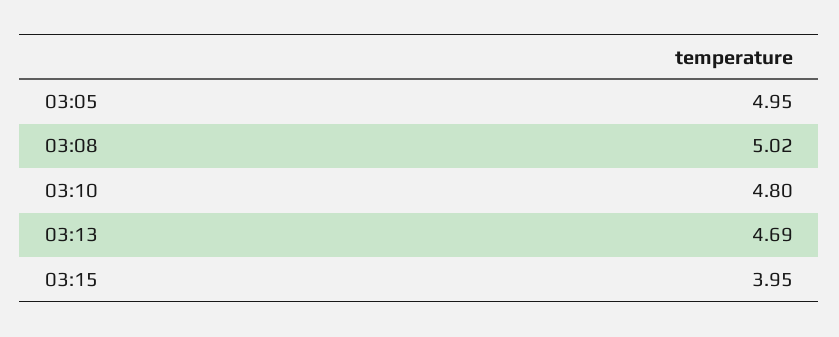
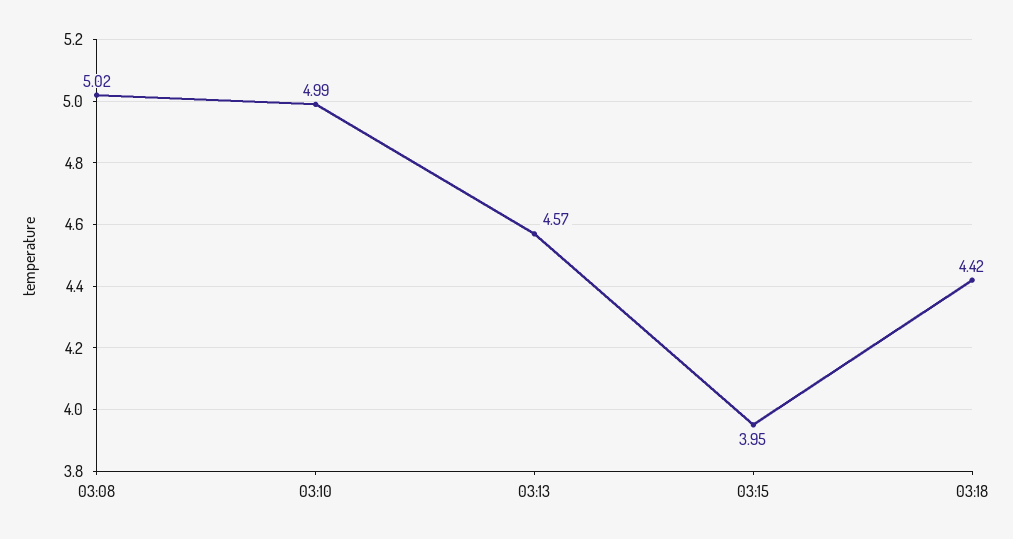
03:05: 4.95 -> none
03:10: 4.8 -> 4.99
03:13: 4.69 -> 4.57
03:18: none -> 4.42

